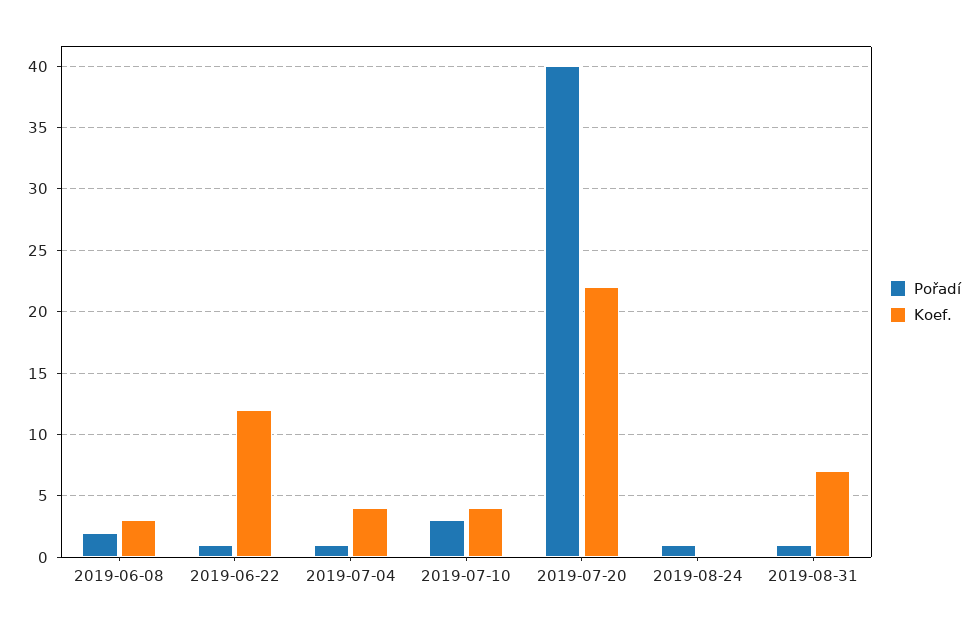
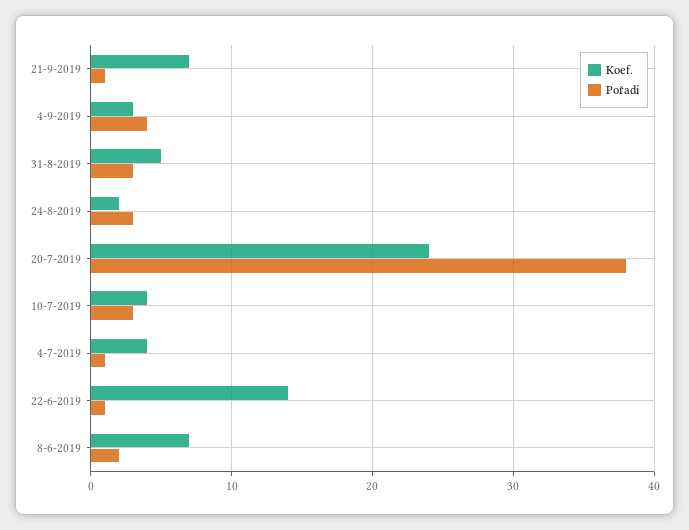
Koef., 2019-06-08: 3 -> 7
Koef., 2019-06-22: 12 -> 14
Pořadí, 2019-07-20: 40 -> 38
Koef., 2019-07-20: 22 -> 24
Pořadí, 2019-08-24: 1 -> 3
Koef., 2019-08-24: 0 -> 2
Pořadí, 2019-08-31: 1 -> 3
Koef., 2019-08-31: 7 -> 5
Koef., 21-9-2019: none -> 7
Pořadí, 21-9-2019: none -> 1
Koef., 4-9-2019: none -> 3
Pořadí, 4-9-2019: none -> 4

